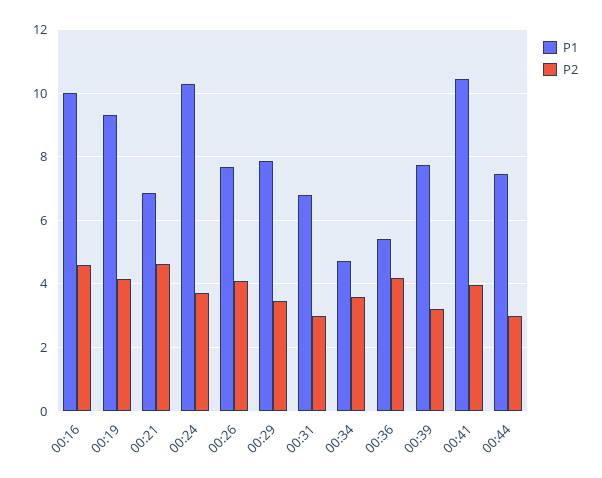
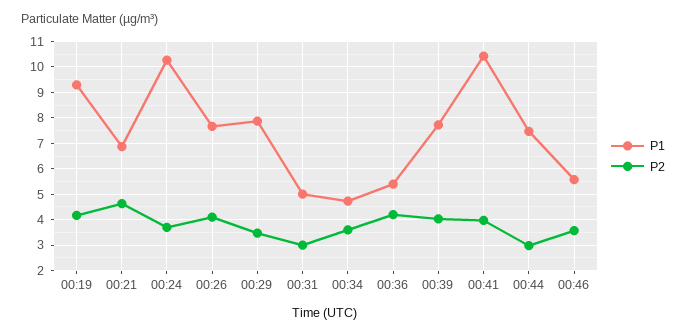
P1, 00:16: 10 -> none
P2, 00:16: 4.6 -> none
P1, 00:31: 6.8 -> 5
P2, 00:39: 3.2 -> 4
P1, 00:46: none -> 5.5
P2, 00:46: none -> 3.5

